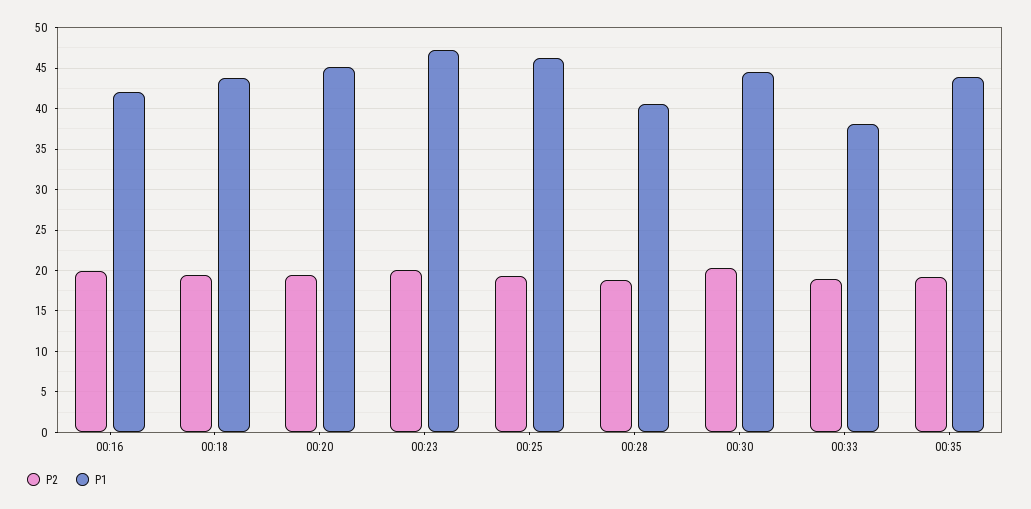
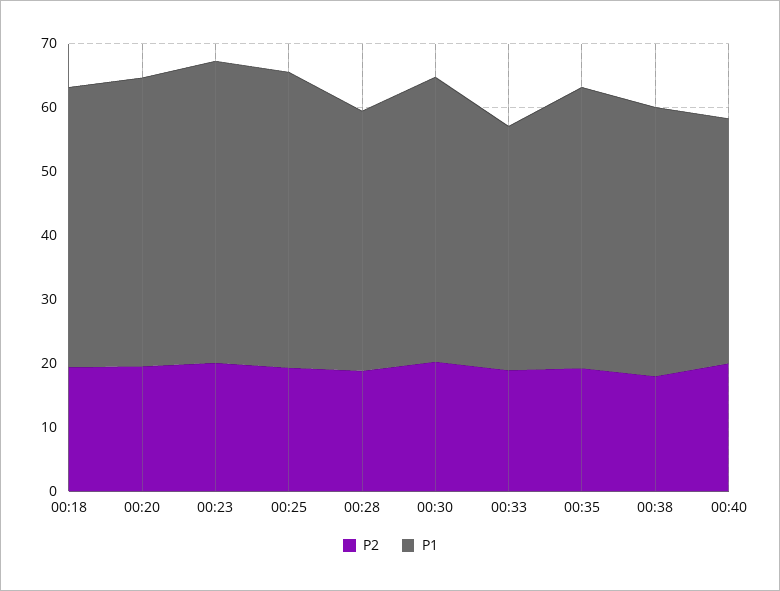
P2, 00:16: 20 -> none
P1, 00:16: 42 -> none
P2, 00:38: none -> 18
P1, 00:38: none -> 42
P2, 00:40: none -> 20
P1, 00:40: none -> 38

